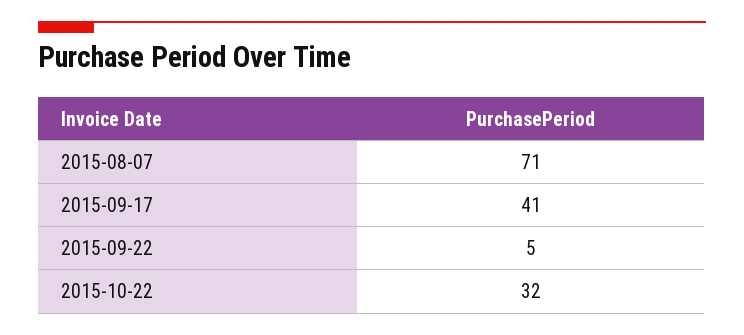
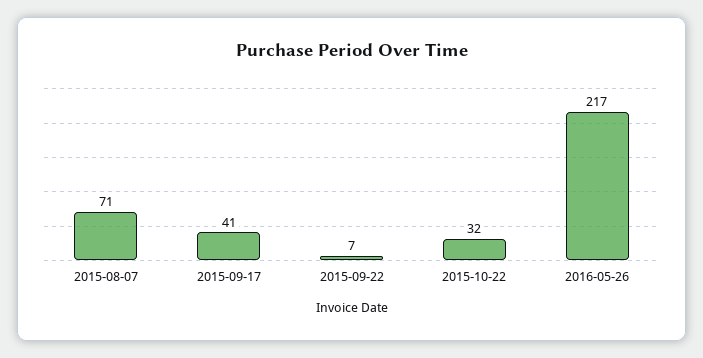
2015-09-22: 5 -> 7
2016-05-26: none -> 217

